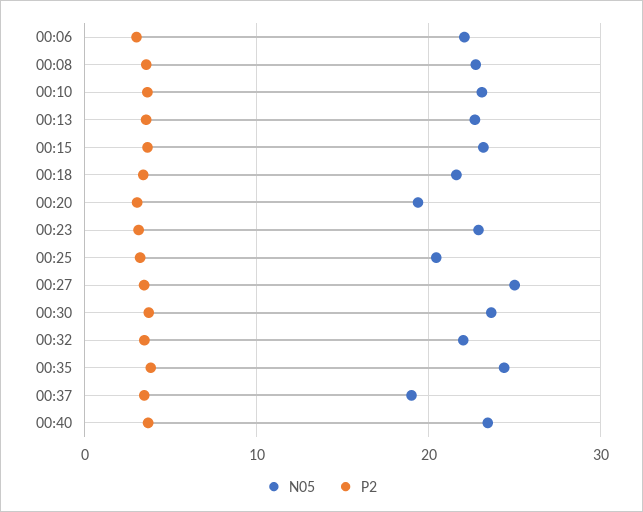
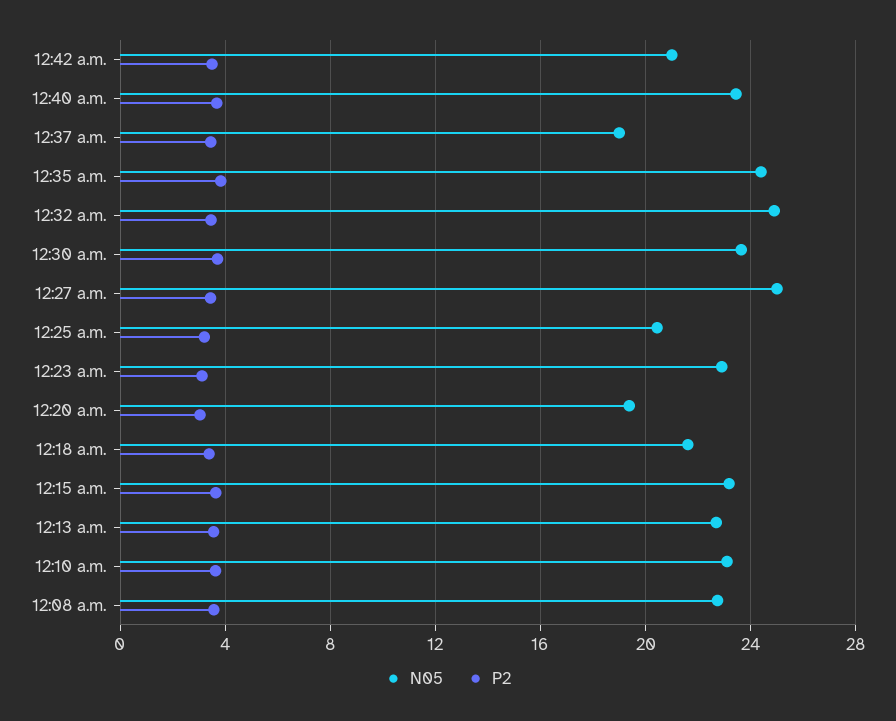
N05, 00:06: 22 -> none
P2, 00:06: 3 -> none
N05, 00:32: 22 -> 25
N05, 12:42 a.m.: none -> 21
P2, 12:42 a.m.: none -> 3.5

